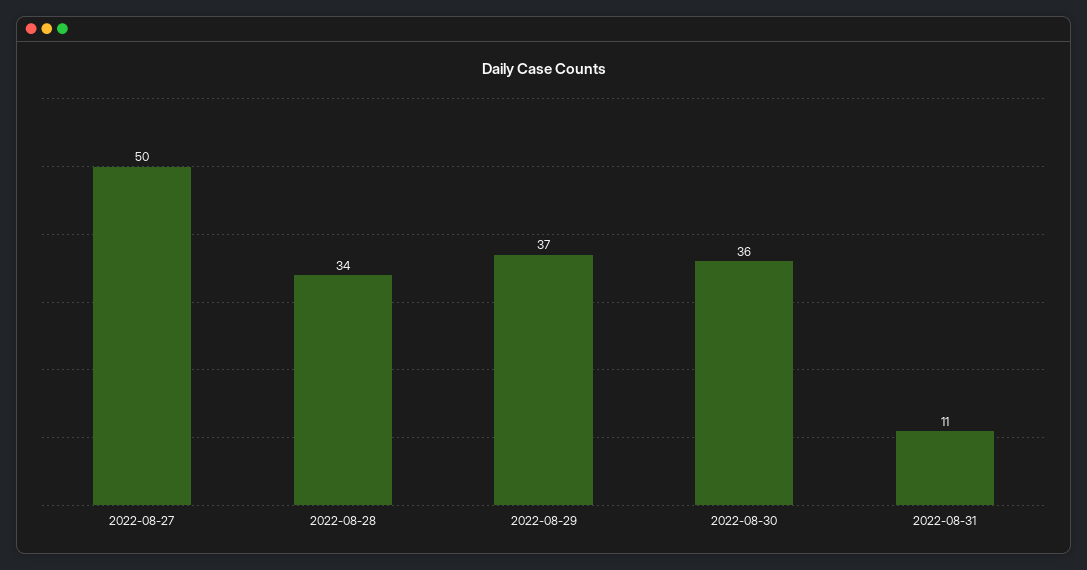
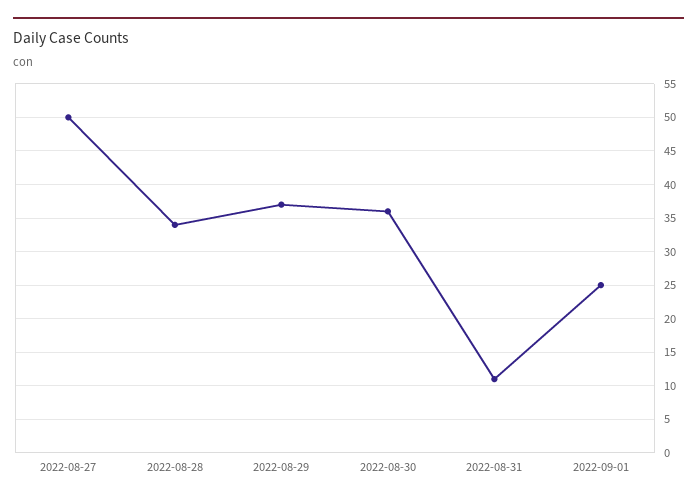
2022-09-01: none -> 25

